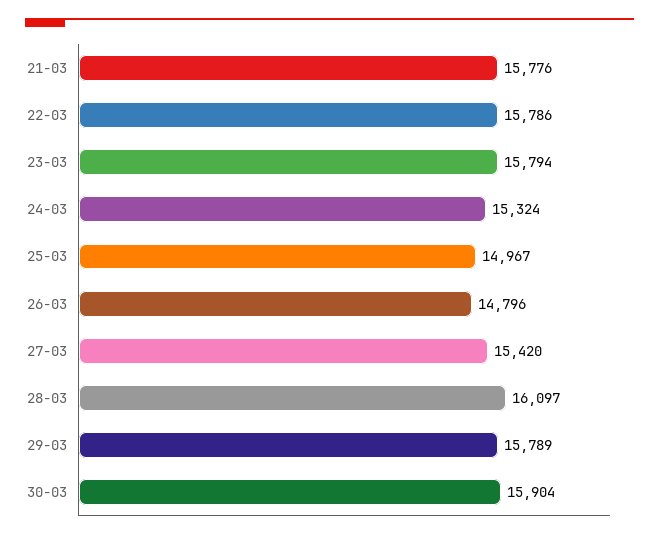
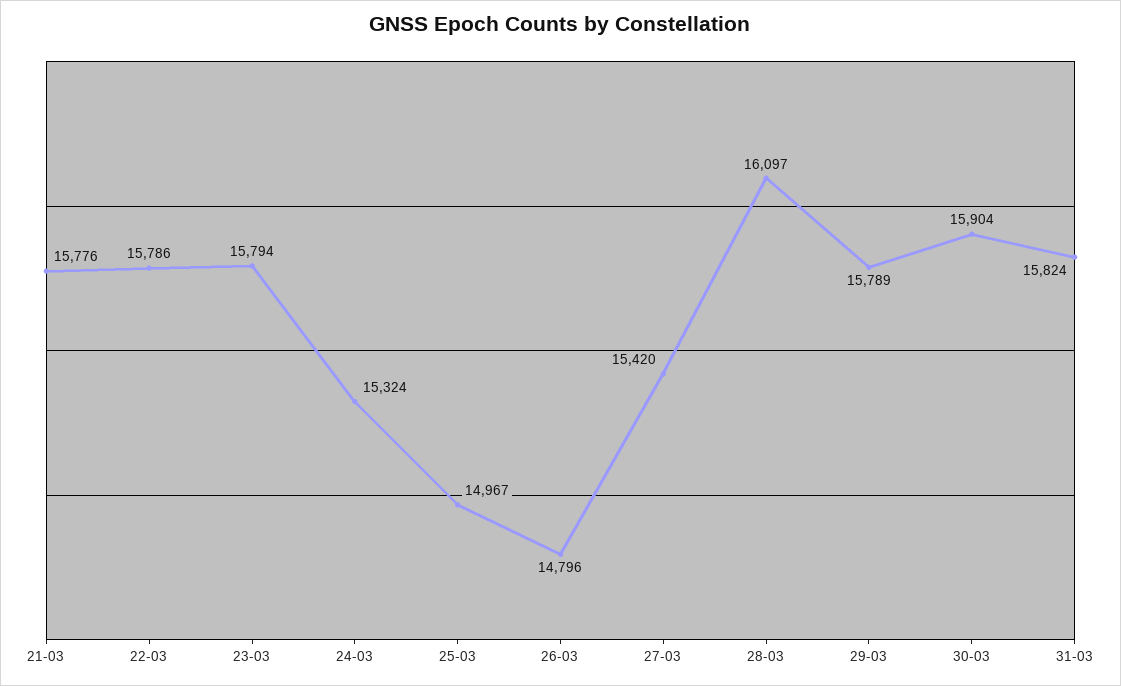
31-03: none -> 15824

